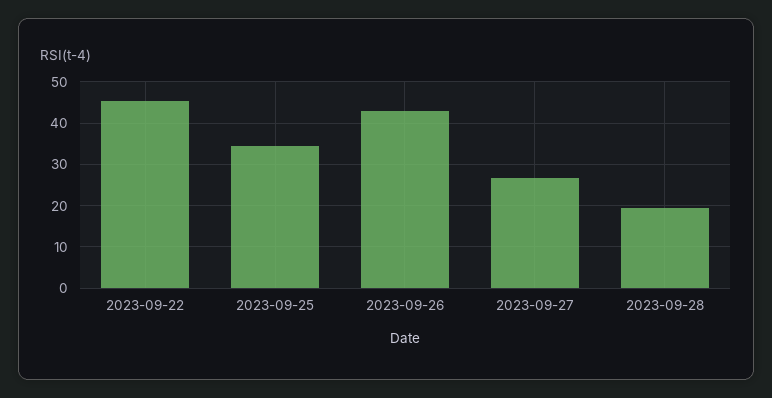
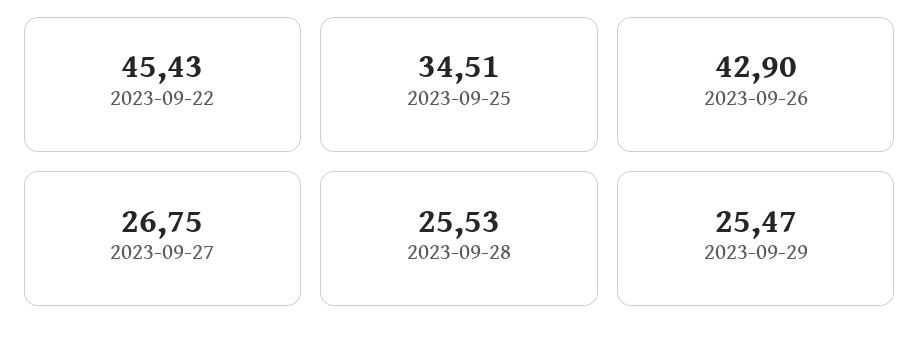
2023-09-28: 20 -> 25.53
2023-09-29: none -> 25.47

